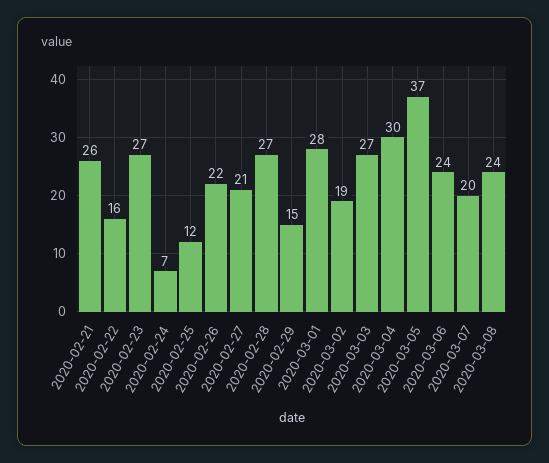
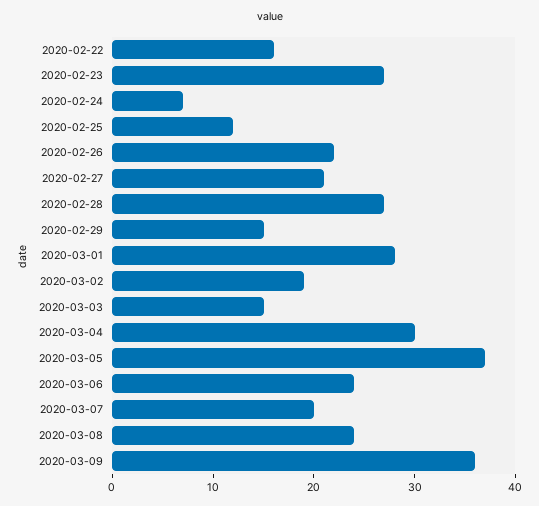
2020-02-21: 26 -> none
2020-03-03: 27 -> 15
2020-03-09: none -> 36

